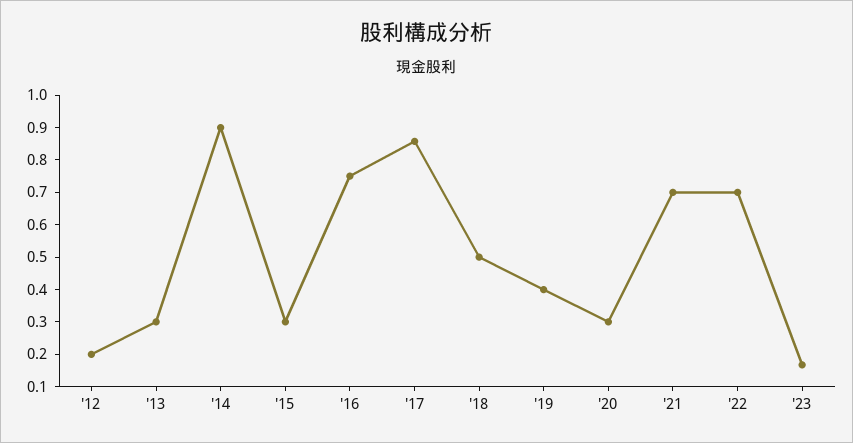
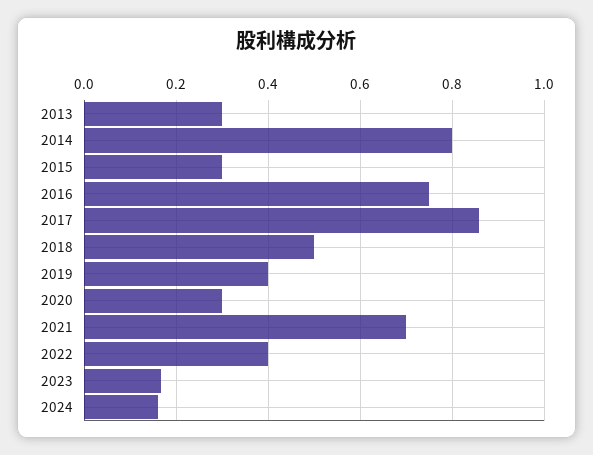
'12: 0.2 -> none
'14: 0.9 -> 0.8
'22: 0.7 -> 0.4
2024: none -> 0.16

